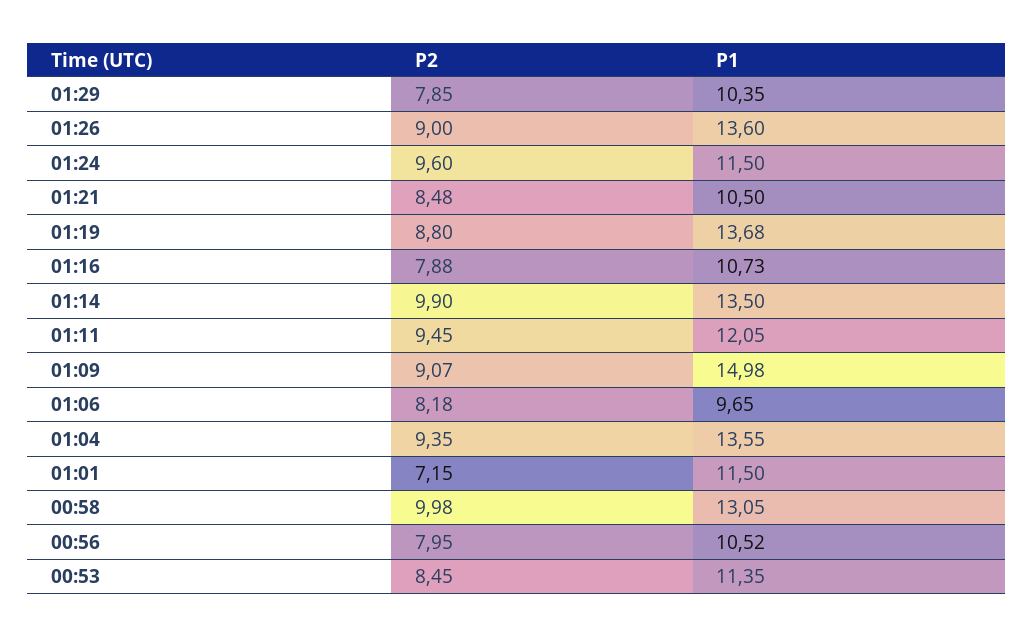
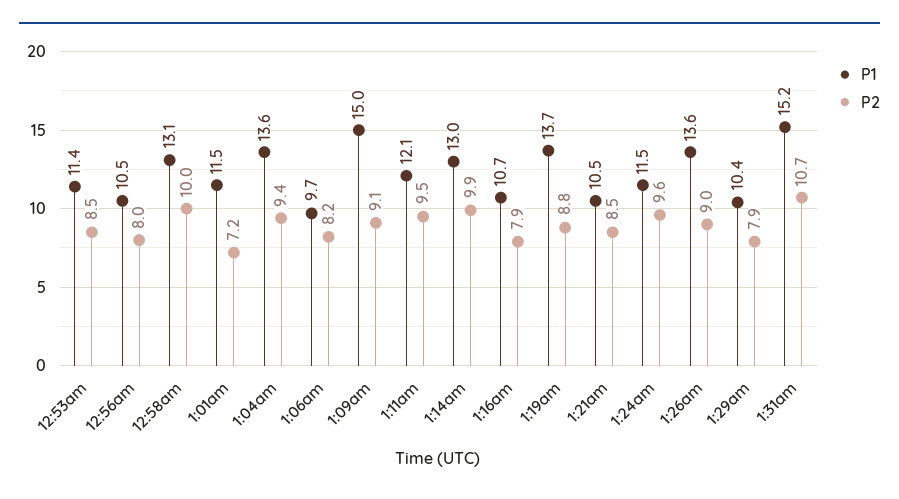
P1, 01:14: 13.5 -> 13
P1, 1:31am: none -> 15.2
P2, 1:31am: none -> 10.7

